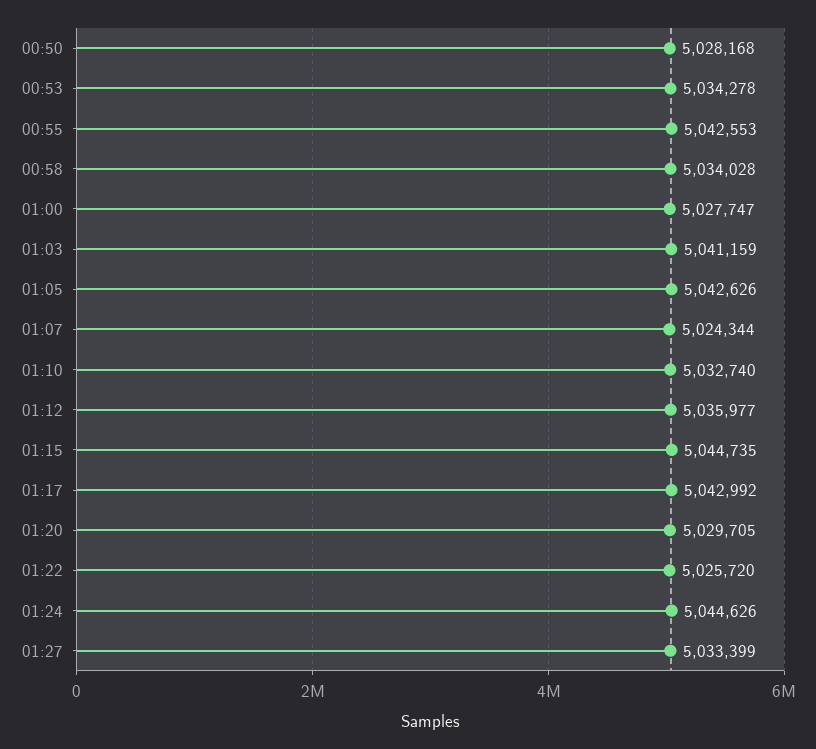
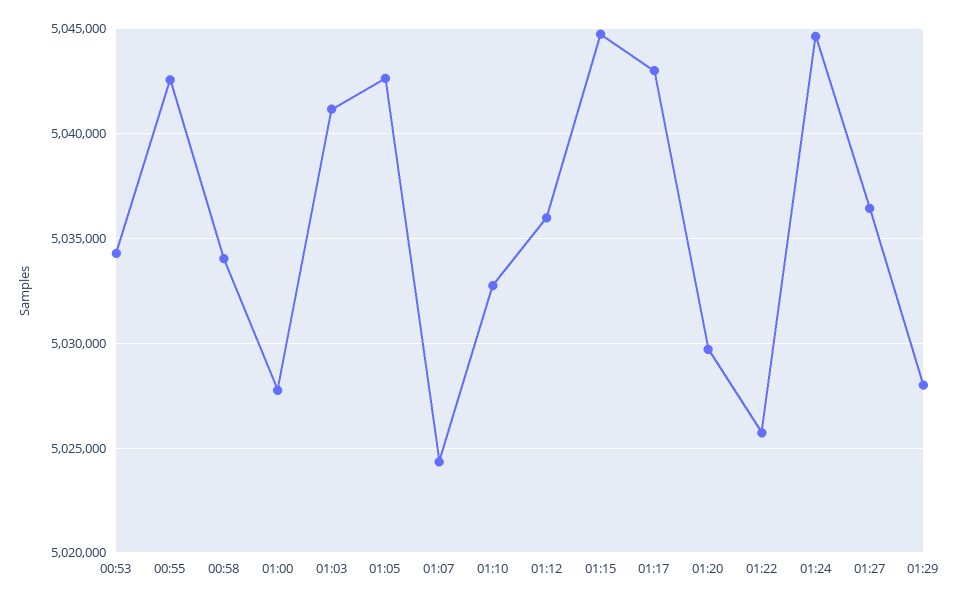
00:50: 5028168 -> none
01:27: 5033399 -> 5036500
01:29: none -> 5028000

